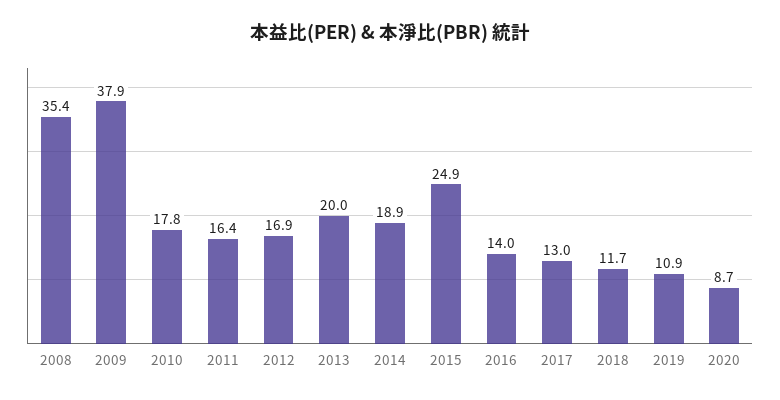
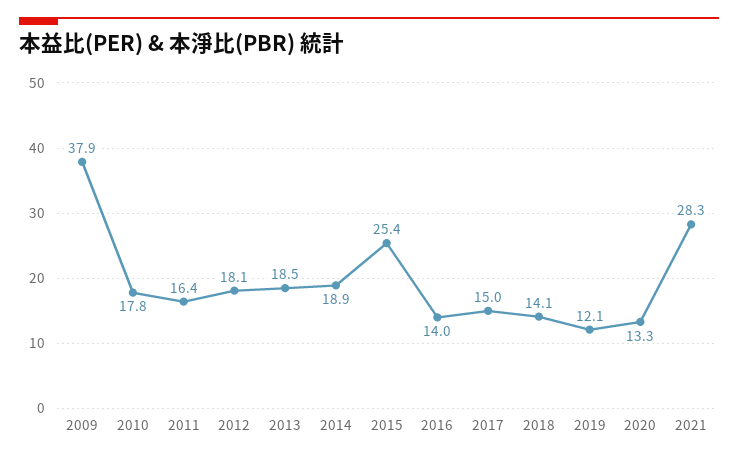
2008: 35.4 -> none
2012: 16.9 -> 18.1
2013: 20 -> 18.5
2015: 24.9 -> 25.4
2017: 13 -> 15
2018: 11.7 -> 14.1
2019: 10.9 -> 12.1
2020: 8.7 -> 13.3
2021: none -> 28.3

